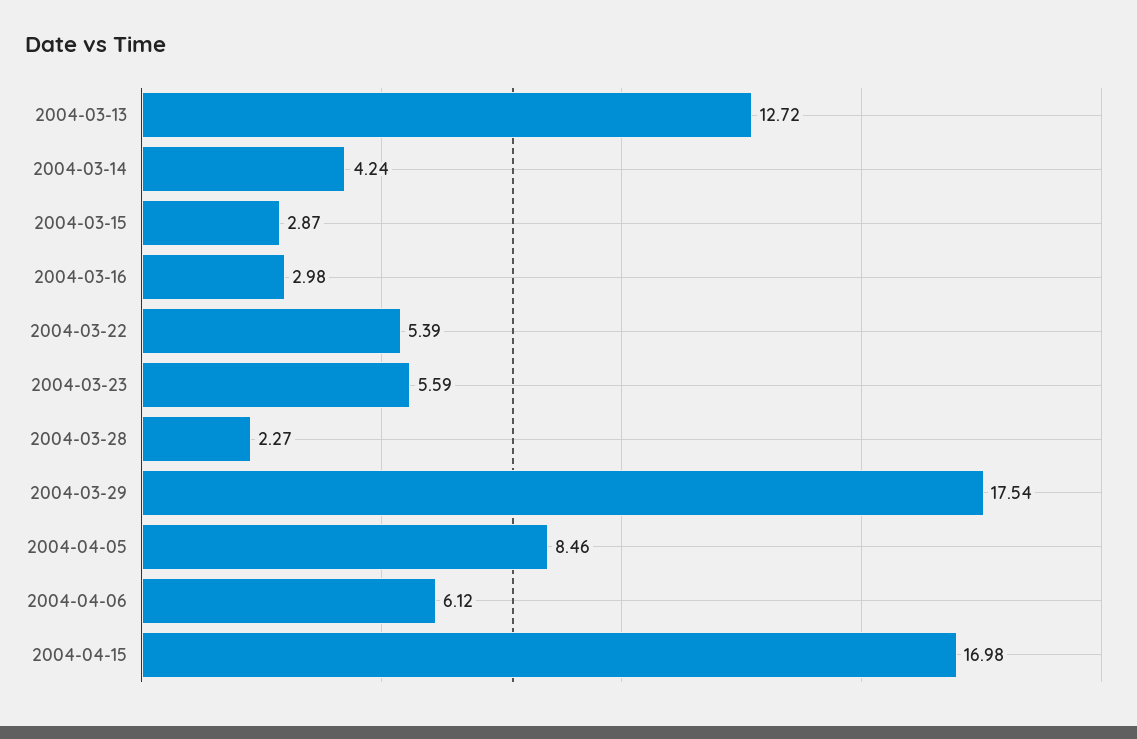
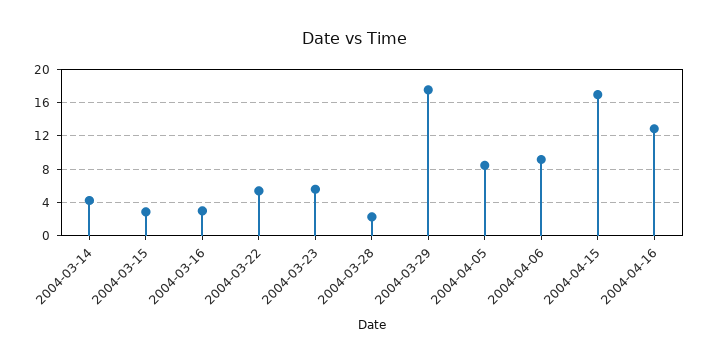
2004-03-13: 12.72 -> none
2004-04-06: 6.12 -> 9
2004-04-16: none -> 13

